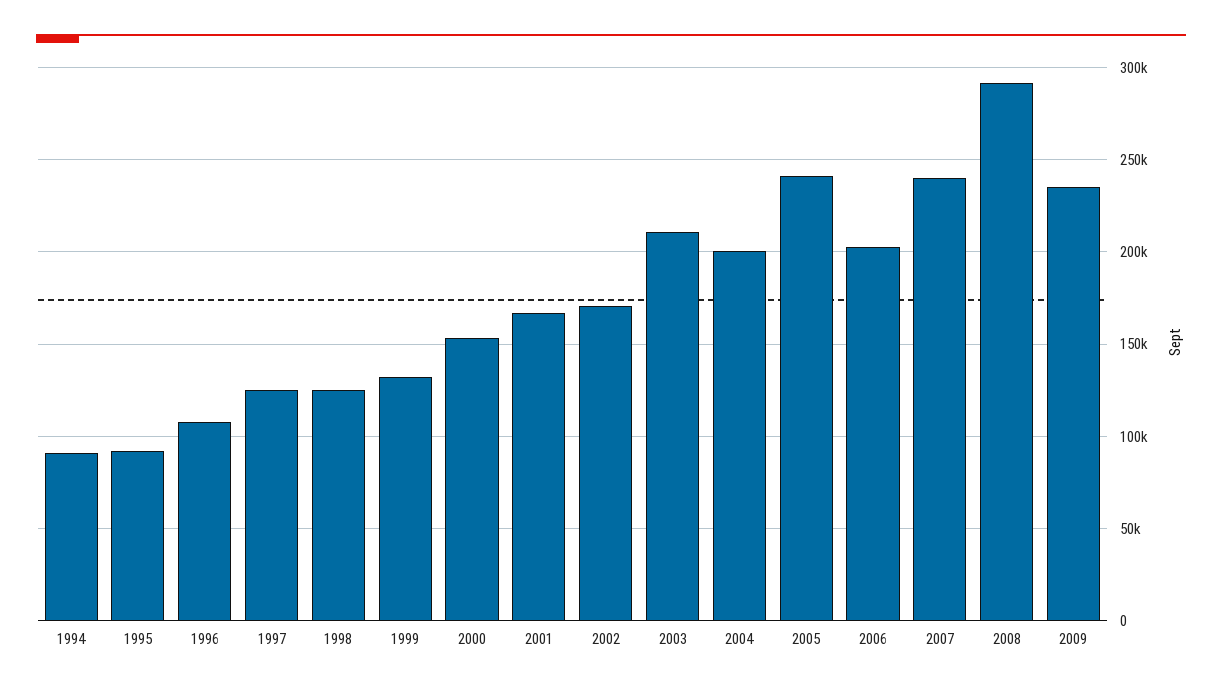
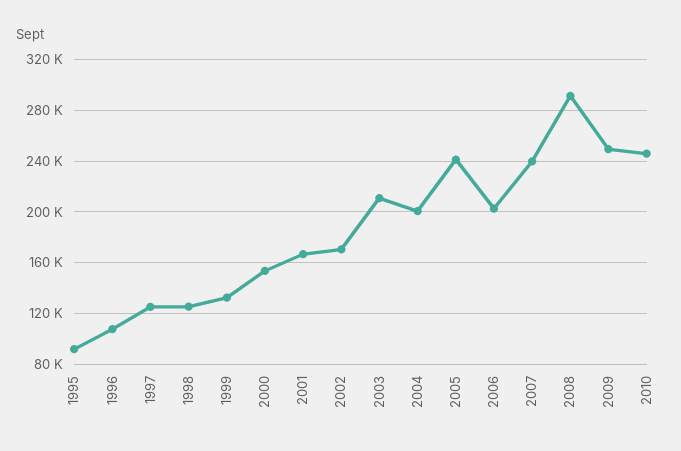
1994: 90000 -> none
2009: 235000 -> 250000
2010: none -> 245000

